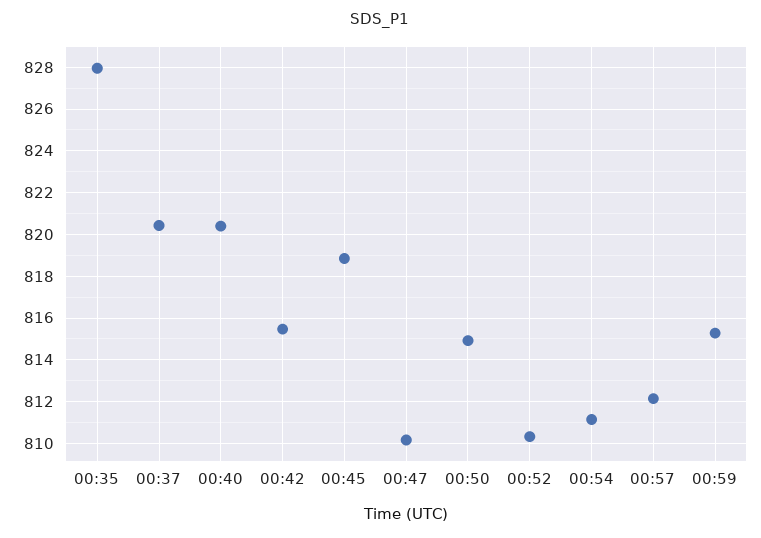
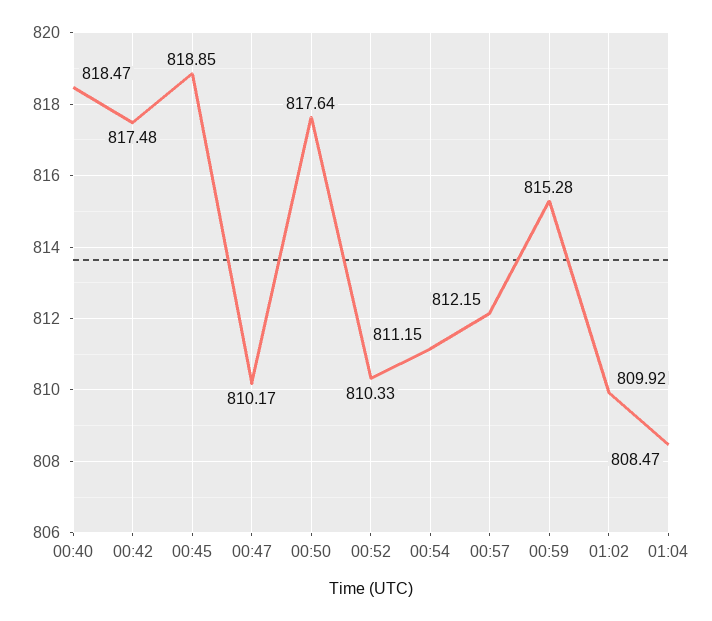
00:35: 828 -> none
00:37: 820.5 -> none
00:40: 820.5 -> 818.47
00:42: 815.5 -> 817.48
00:50: 815 -> 817.64
01:02: none -> 809.92
01:04: none -> 808.47

